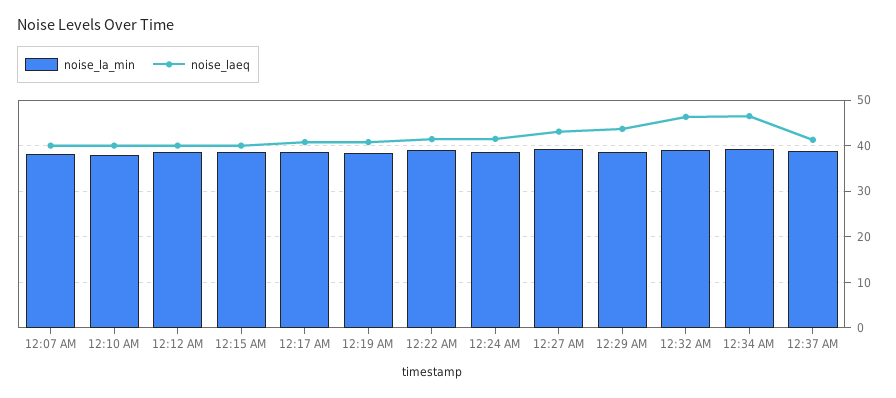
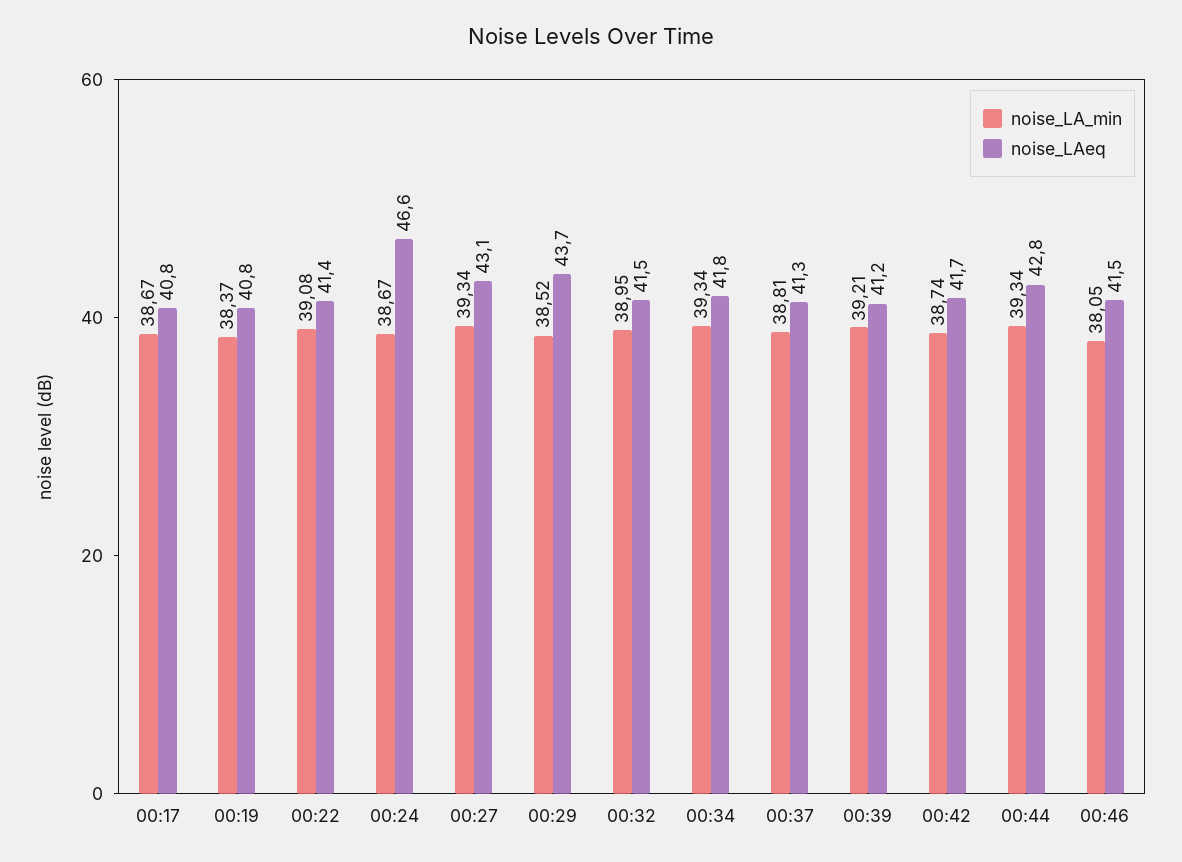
noise_la_min, 12:07 AM: 38 -> none
noise_laeq, 12:07 AM: 40 -> none
noise_la_min, 12:10 AM: 38 -> none
noise_laeq, 12:10 AM: 40 -> none
noise_la_min, 12:12 AM: 38 -> none
noise_laeq, 12:12 AM: 40 -> none
noise_la_min, 12:15 AM: 38 -> none
noise_laeq, 12:15 AM: 40 -> none
noise_laeq, 12:24 AM: 42 -> 46.6
noise_laeq, 12:32 AM: 46 -> 41.5
noise_laeq, 12:34 AM: 46 -> 41.8
noise_la_min, 00:39: none -> 39.21
noise_laeq, 00:39: none -> 41.2
noise_la_min, 00:42: none -> 38.74
noise_laeq, 00:42: none -> 41.7
noise_la_min, 00:44: none -> 39.34
noise_laeq, 00:44: none -> 42.8
noise_la_min, 00:46: none -> 38.05
noise_laeq, 00:46: none -> 41.5

